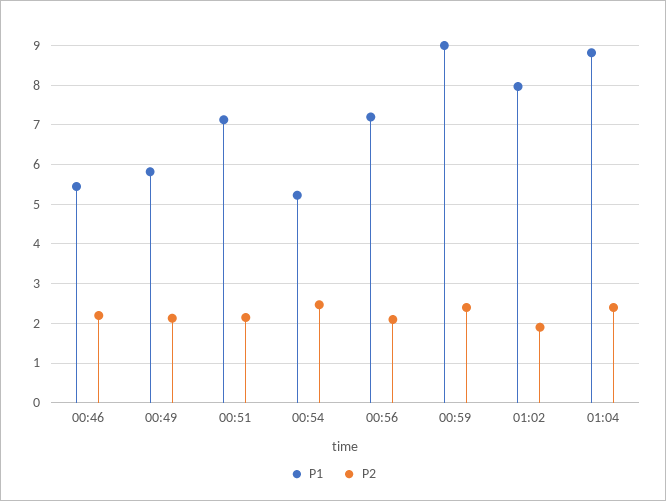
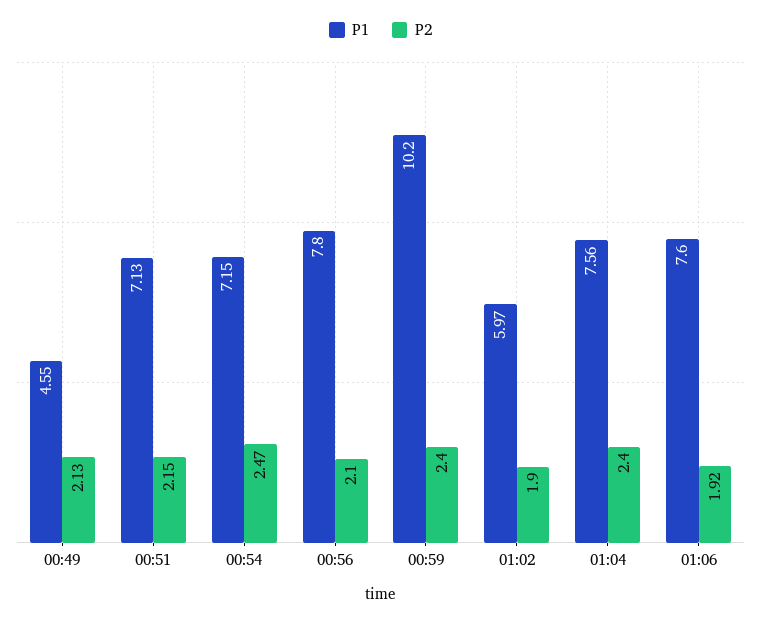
P1, 00:46: 5.4 -> none
P2, 00:46: 2.2 -> none
P1, 00:49: 5.8 -> 4.55
P1, 00:54: 5.2 -> 7.15
P1, 00:56: 7.2 -> 7.8
P1, 00:59: 9 -> 10.2
P1, 01:02: 8 -> 5.97
P1, 01:04: 8.8 -> 7.56
P1, 01:06: none -> 7.6
P2, 01:06: none -> 1.92

